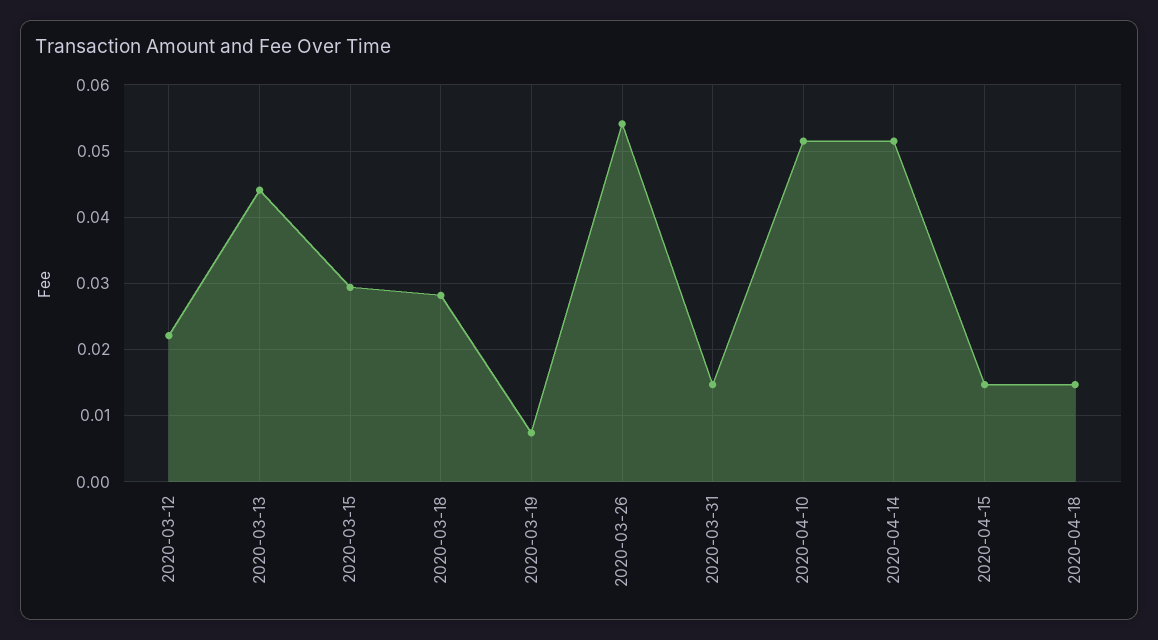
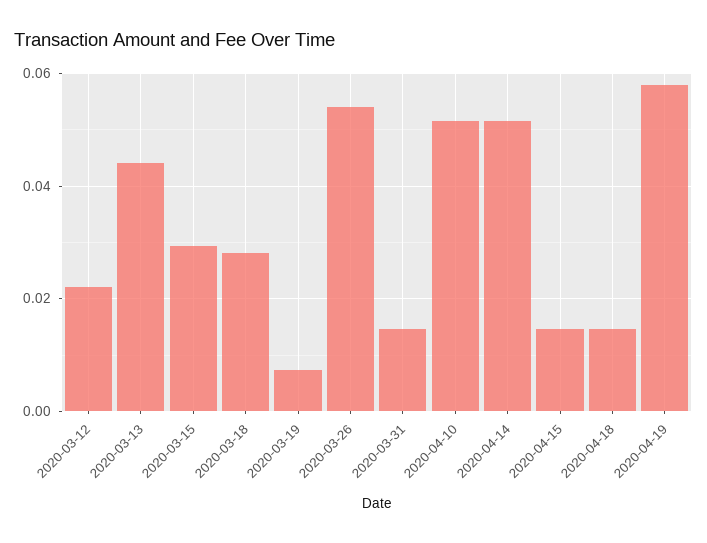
2020-04-19: none -> 0.058

